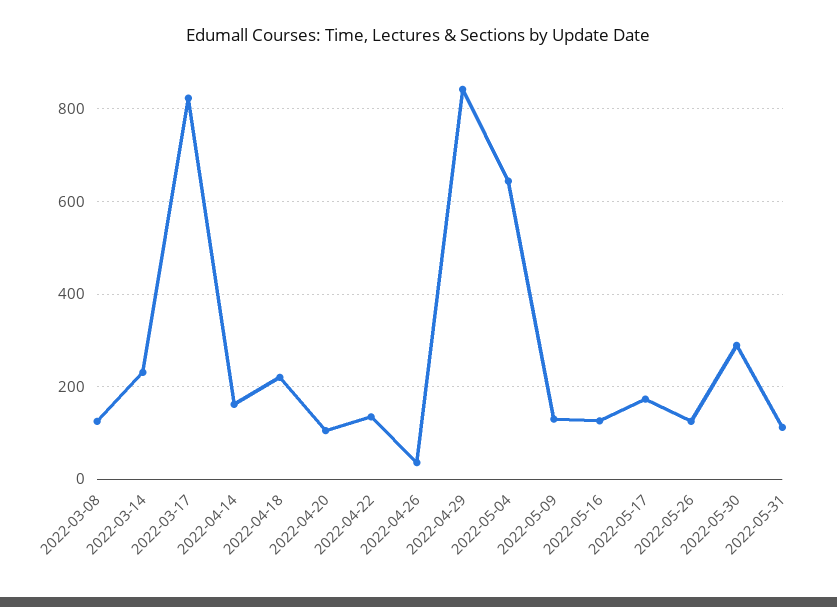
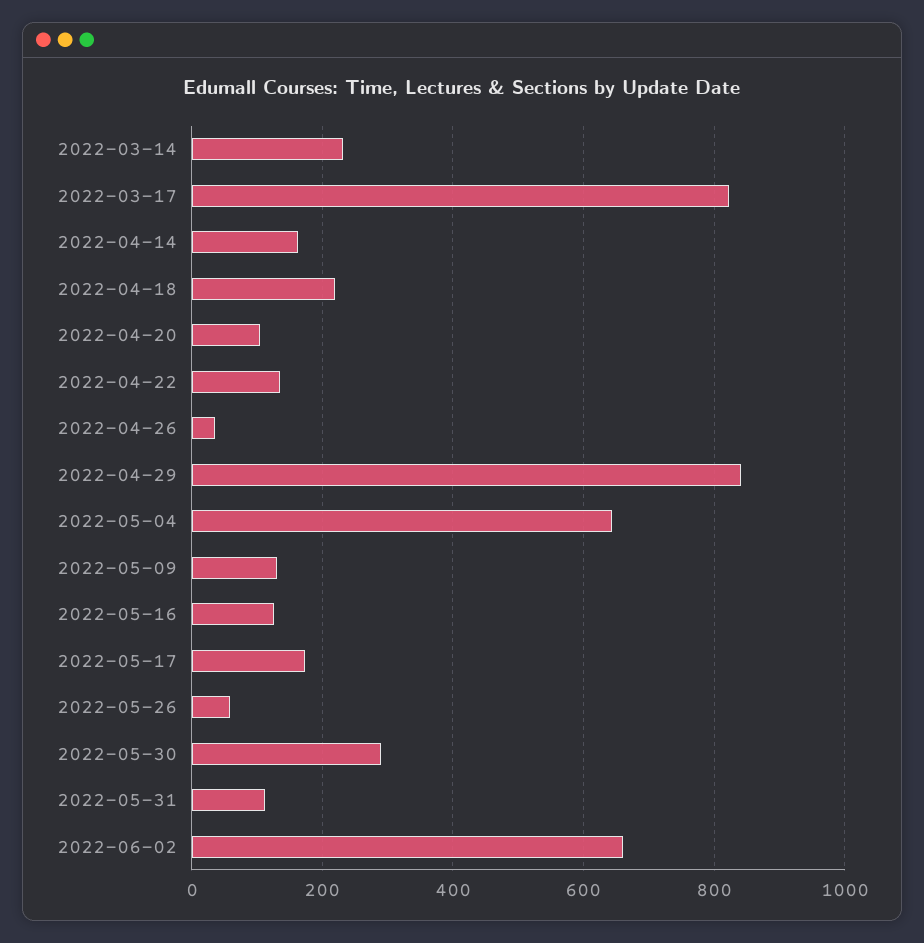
2022-03-08: 120 -> none
2022-05-26: 120 -> 60
2022-06-02: none -> 660

